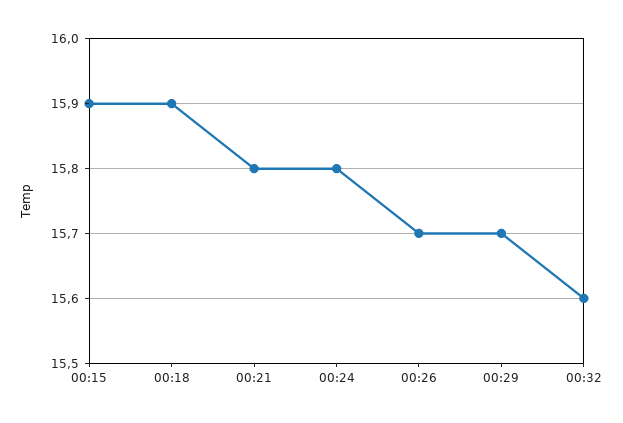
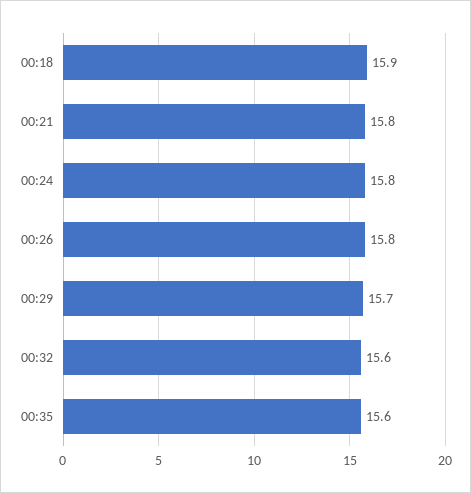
00:15: 15.9 -> none
00:26: 15.7 -> 15.8
00:35: none -> 15.6

